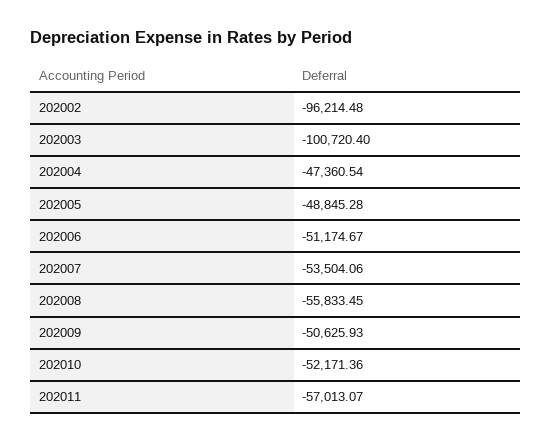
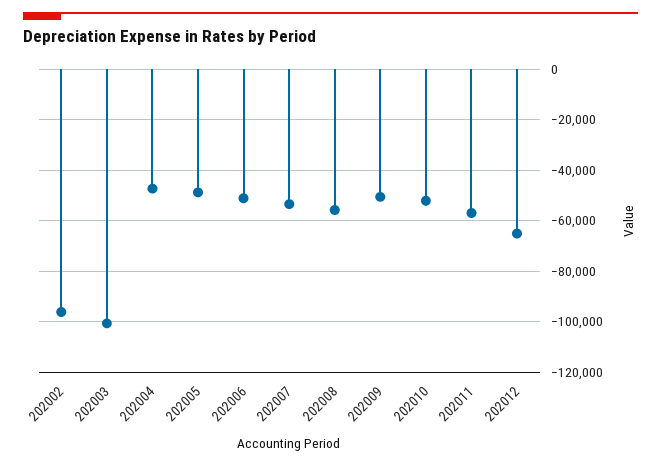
202012: none -> -65000

